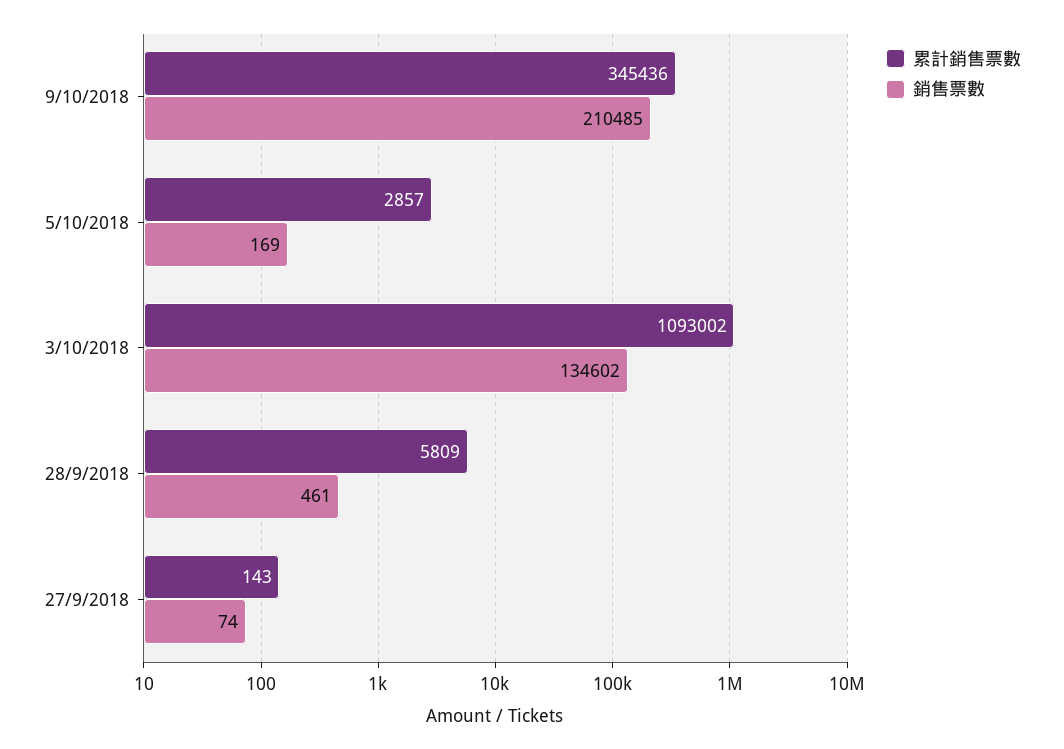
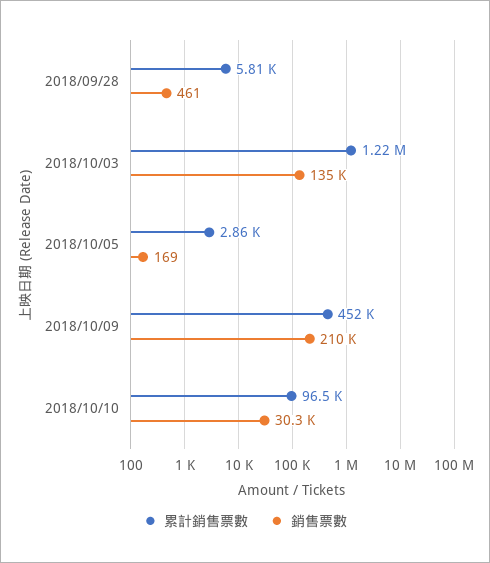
累計銷售票數, 9/10/2018: 345436 -> 452000
累計銷售票數, 3/10/2018: 1093002 -> 1220000
累計銷售票數, 27/9/2018: 143 -> none
銷售票數, 27/9/2018: 74 -> none
累計銷售票數, 2018/10/10: none -> 96500
銷售票數, 2018/10/10: none -> 30300

